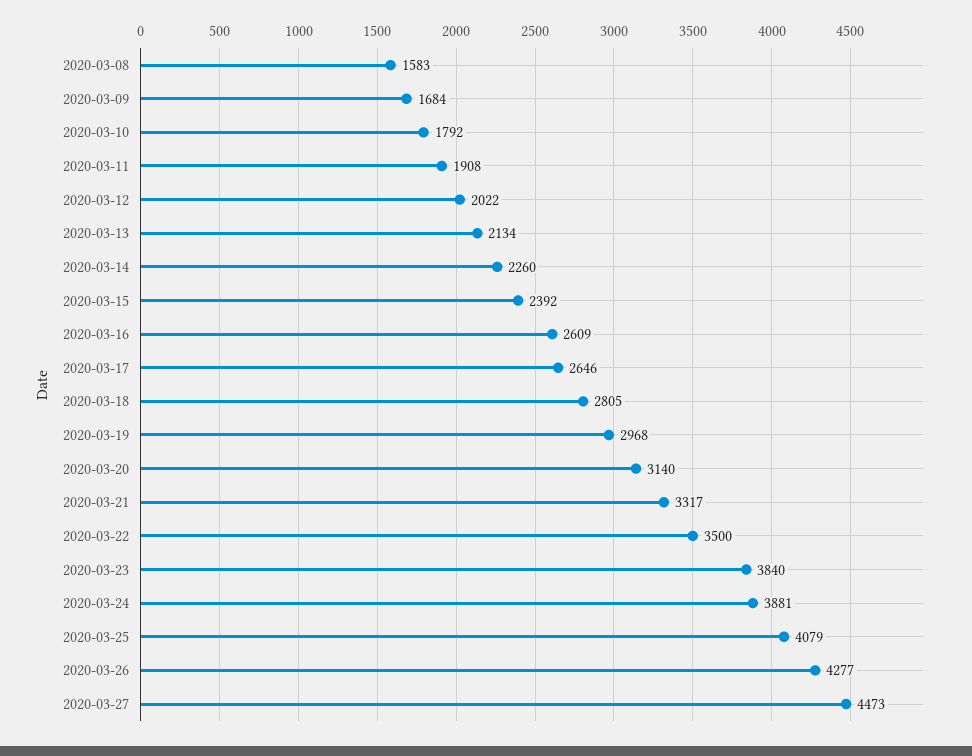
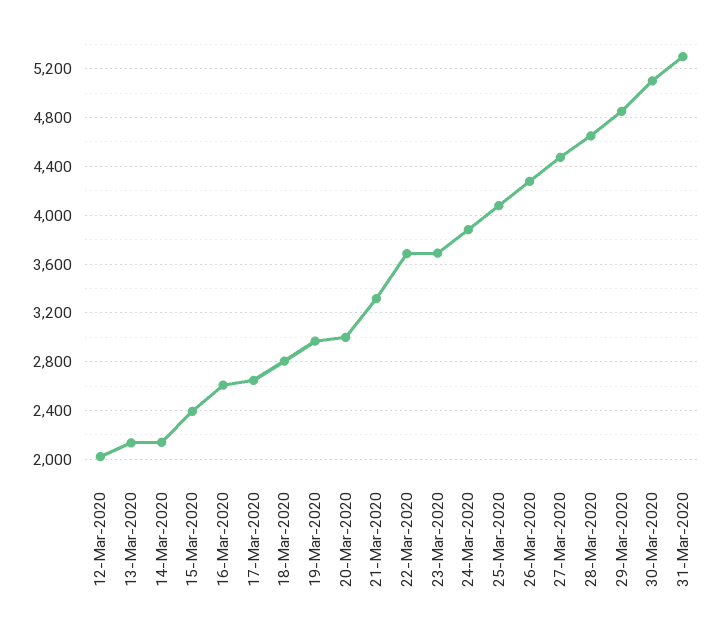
2020-03-08: 1583 -> none
2020-03-09: 1684 -> none
2020-03-10: 1792 -> none
2020-03-11: 1908 -> none
2020-03-14: 2260 -> 2150
2020-03-20: 3140 -> 3000
2020-03-22: 3500 -> 3700
2020-03-23: 3840 -> 3700
28-Mar-2020: none -> 4650
29-Mar-2020: none -> 4850
30-Mar-2020: none -> 5100
31-Mar-2020: none -> 5300

